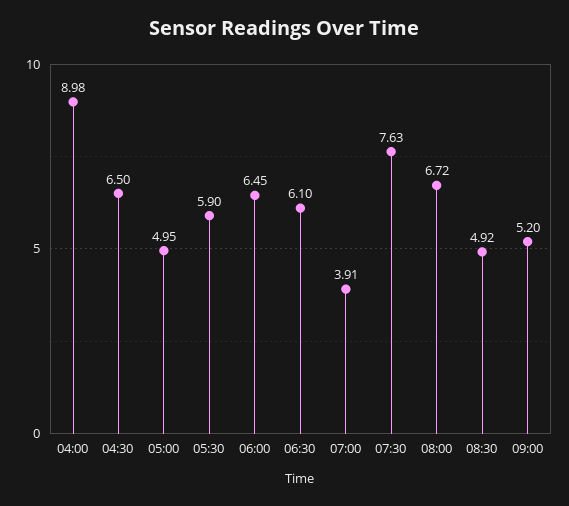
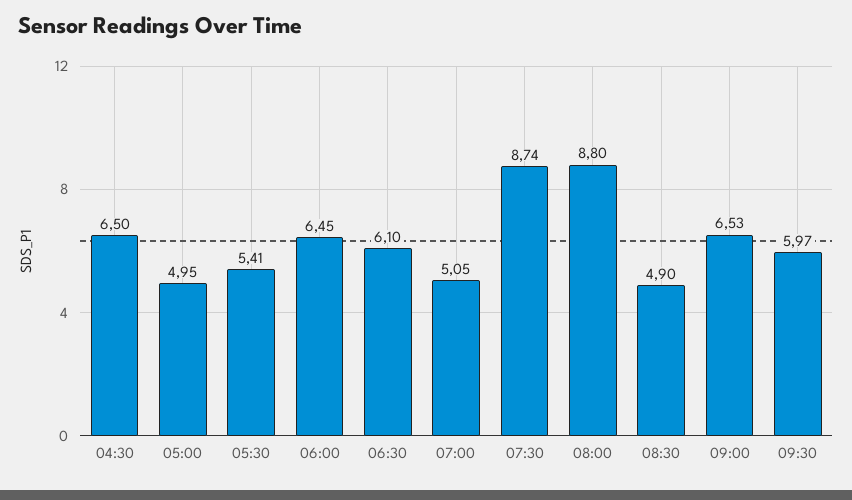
04:00: 8.98 -> none
05:30: 5.9 -> 5.41
07:00: 3.91 -> 5.05
07:30: 7.63 -> 8.74
08:00: 6.72 -> 8.8
08:30: 4.92 -> 4.9
09:00: 5.2 -> 6.53
09:30: none -> 5.97

